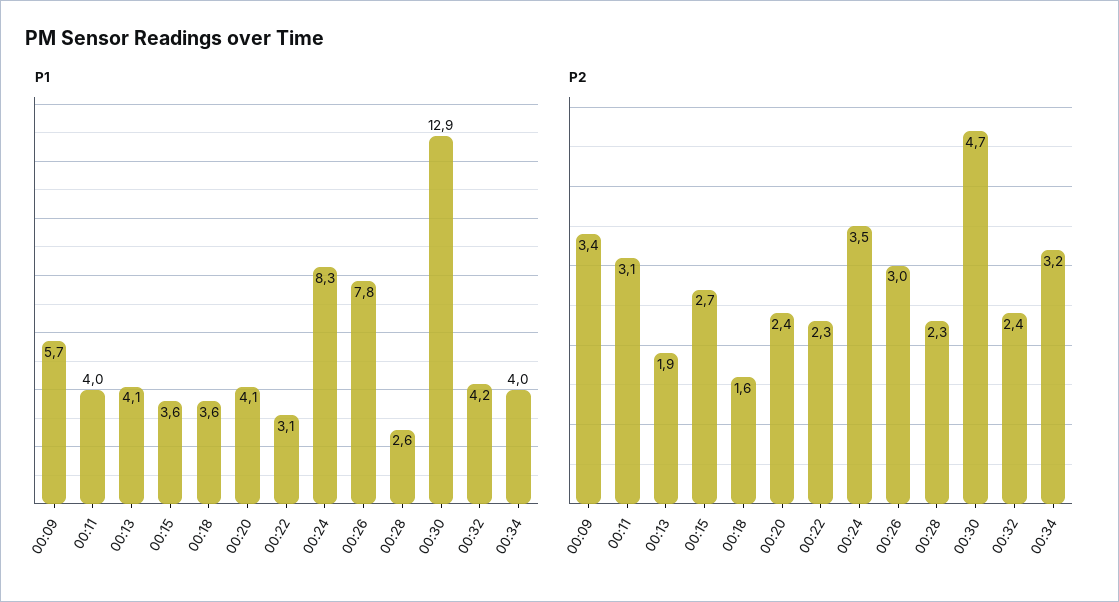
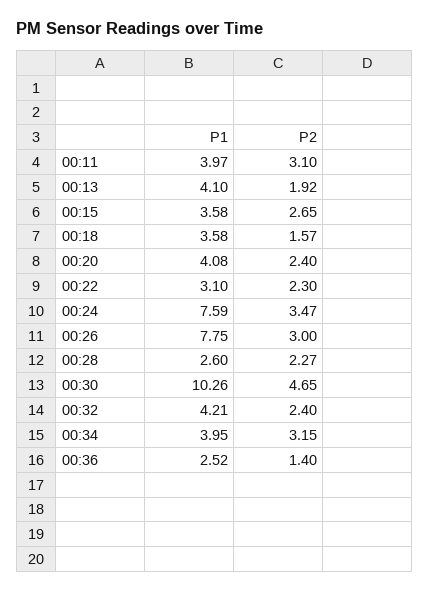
P1, 00:09: 5.7 -> none
P1, 00:24: 8.3 -> 7.59
P1, 00:30: 12.9 -> 10.26
P2, 00:09: 3.4 -> none
P1, 00:36: none -> 2.52
P2, 00:36: none -> 1.4

